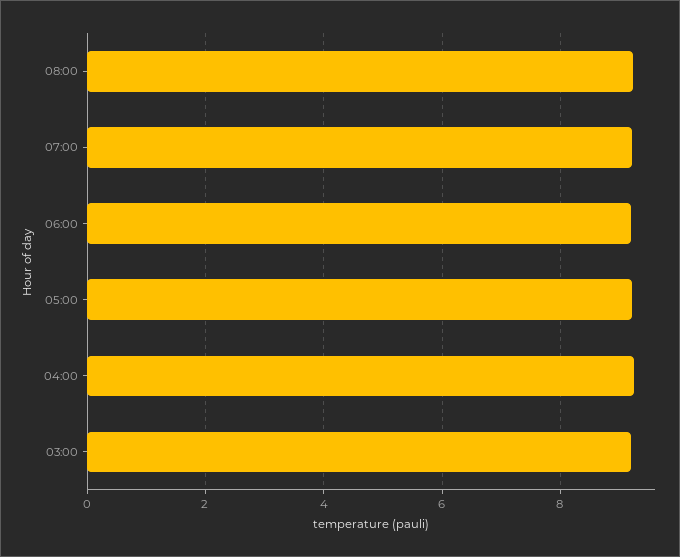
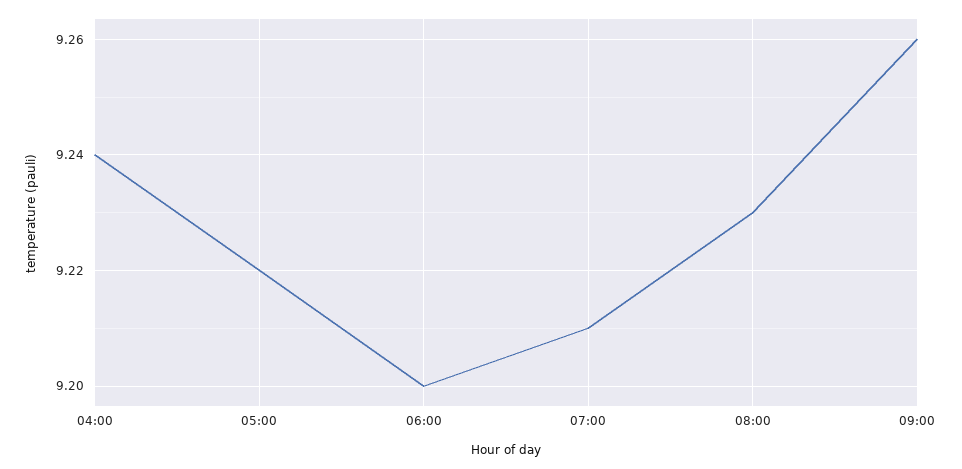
03:00: 9.2 -> none
09:00: none -> 9.26

